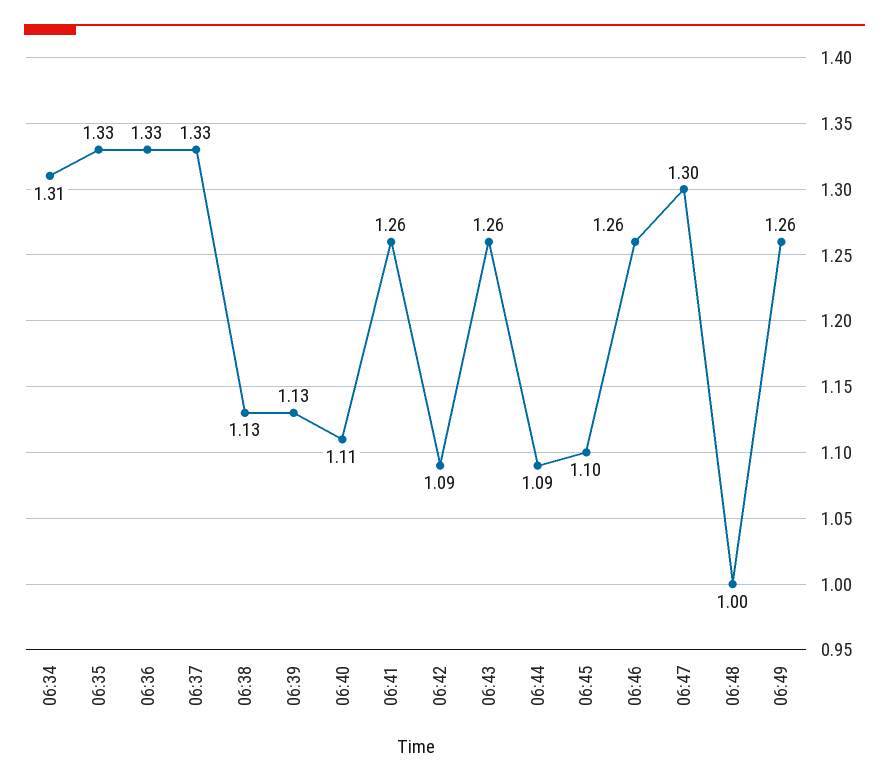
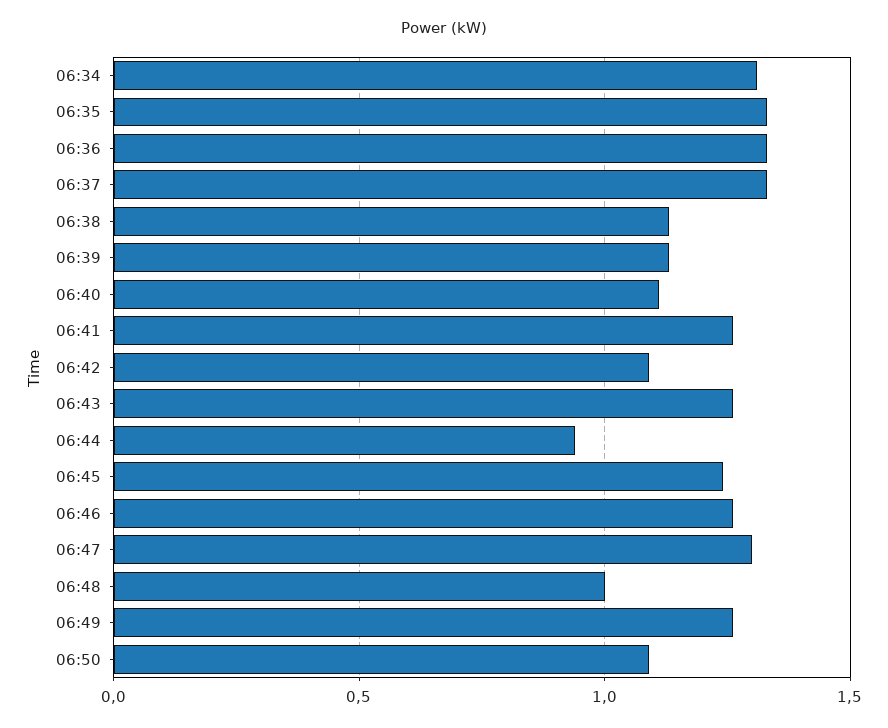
06:44: 1.09 -> 0.95
06:45: 1.1 -> 1.25
06:50: none -> 1.1

